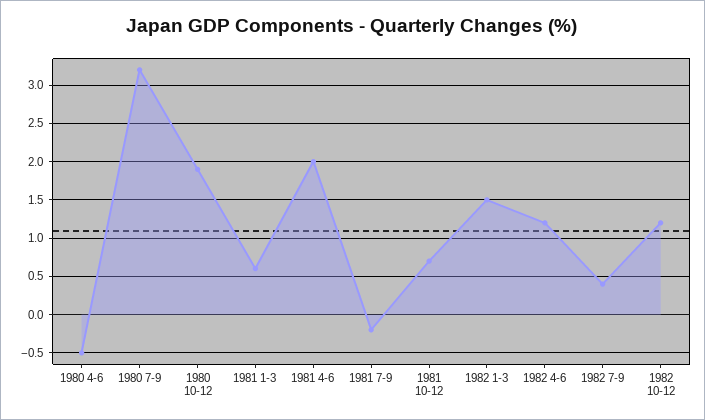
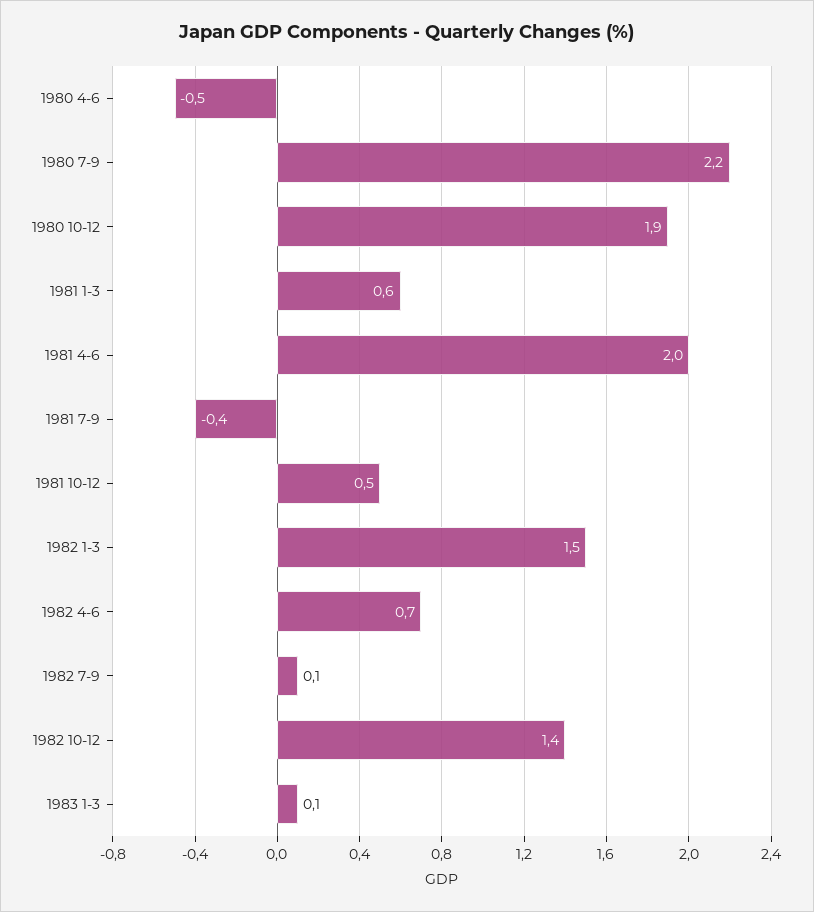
1980 7-9: 3.2 -> 2.2
1981 7-9: -0.2 -> -0.4
1981 10-12: 0.7 -> 0.5
1982 4-6: 1.2 -> 0.7
1982 7-9: 0.4 -> 0.1
1982 10-12: 1.2 -> 1.4
1983 1-3: none -> 0.1

